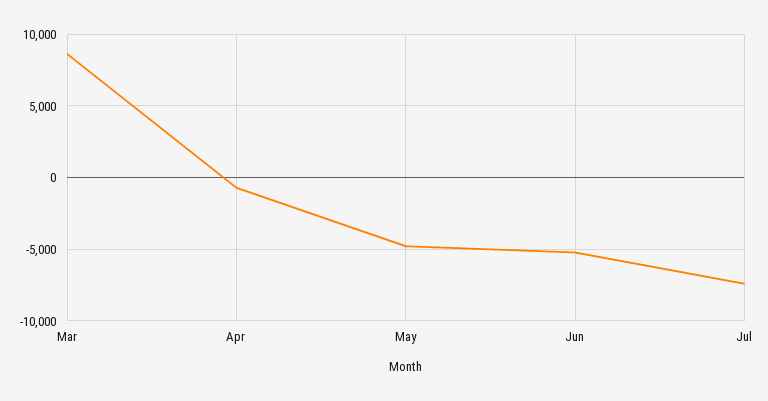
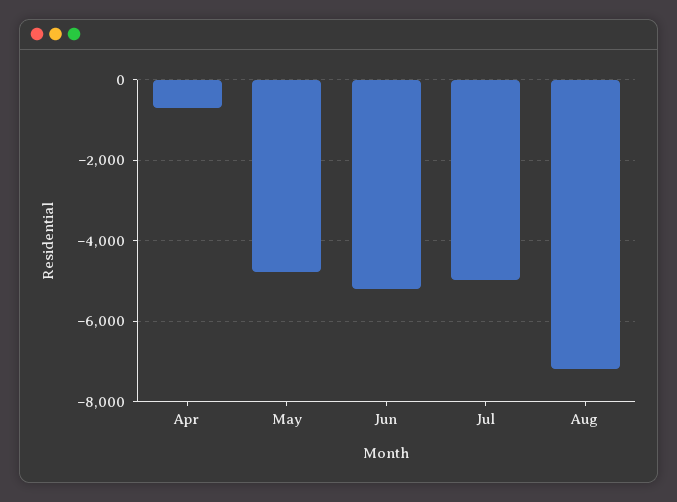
Mar: 8500 -> none
Jul: -7500 -> -5000
Aug: none -> -7200

